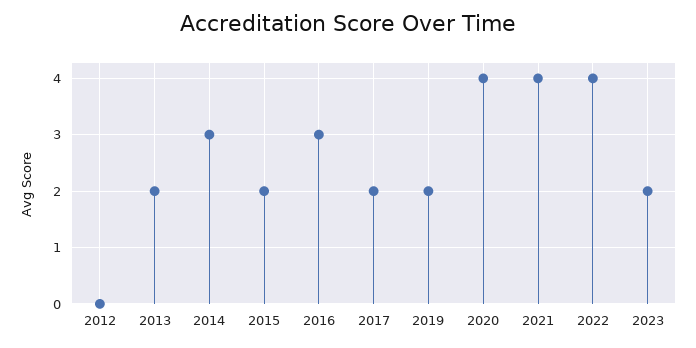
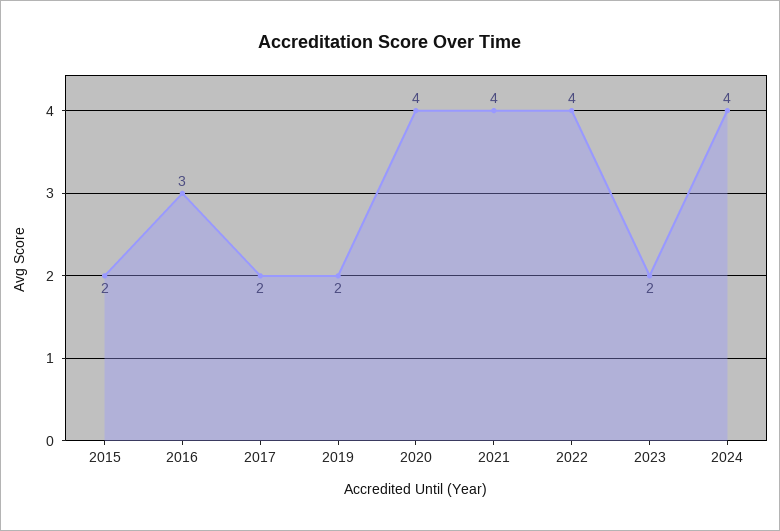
2012: 0 -> none
2013: 2 -> none
2014: 3 -> none
2024: none -> 4

